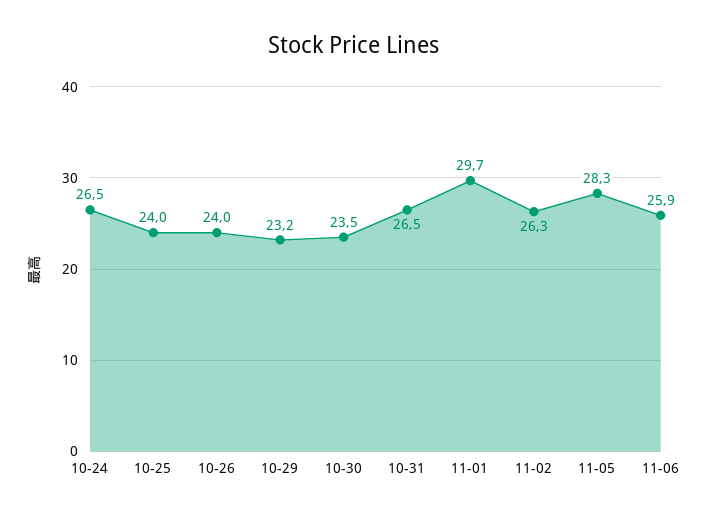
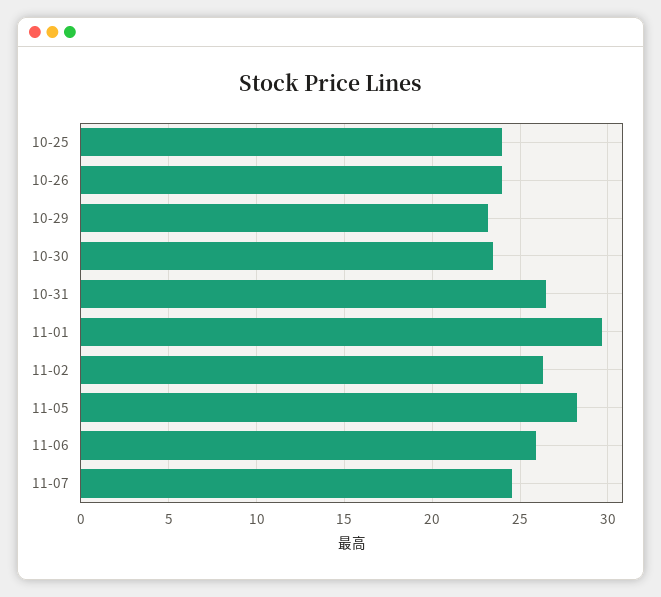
10-24: 26.5 -> none
11-07: none -> 24.5

